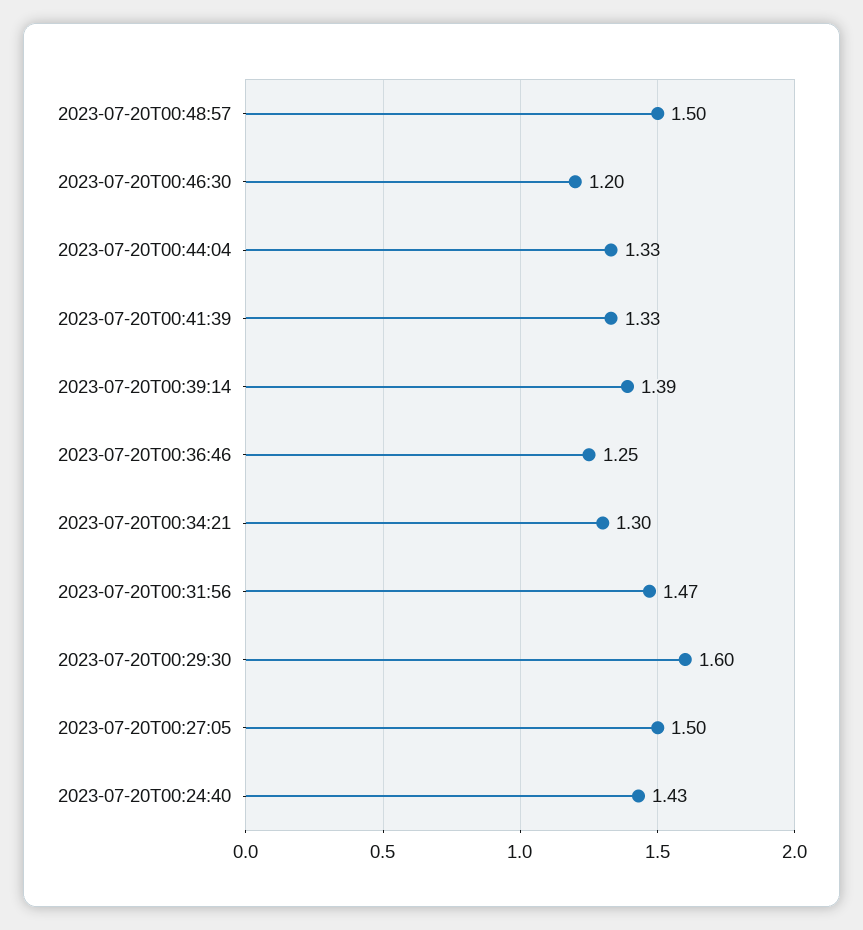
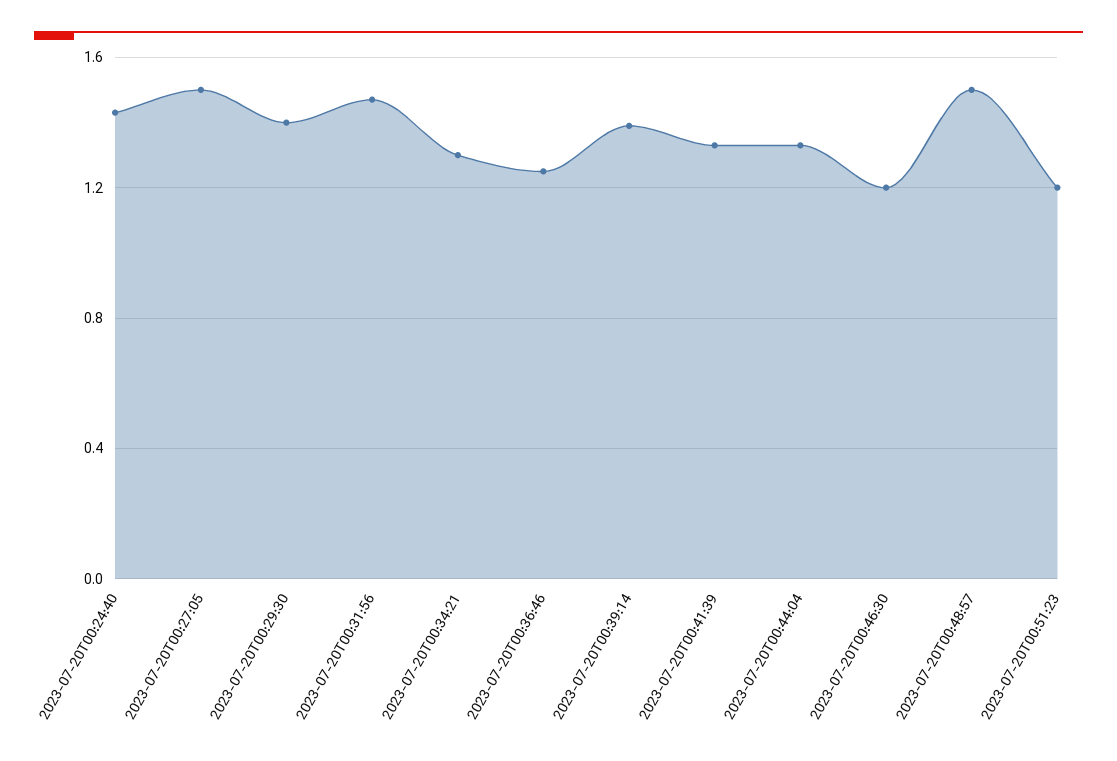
2023-07-20T00:29:30: 1.6 -> 1.4
2023-07-20T00:51:23: none -> 1.2

